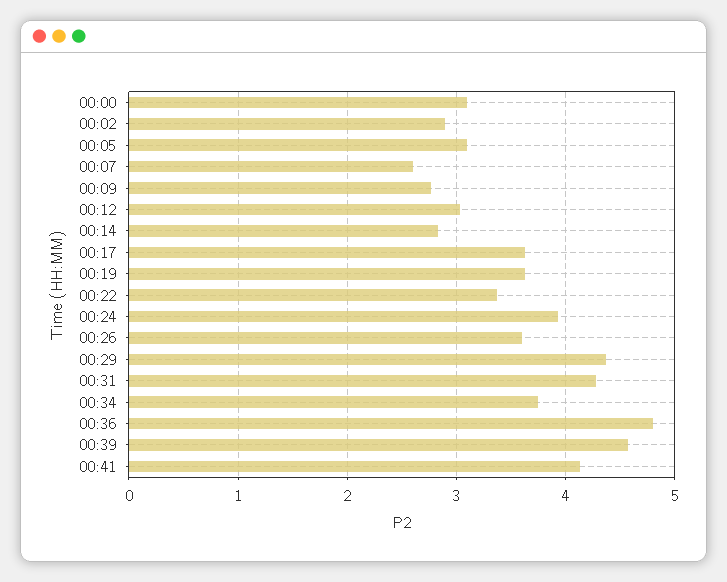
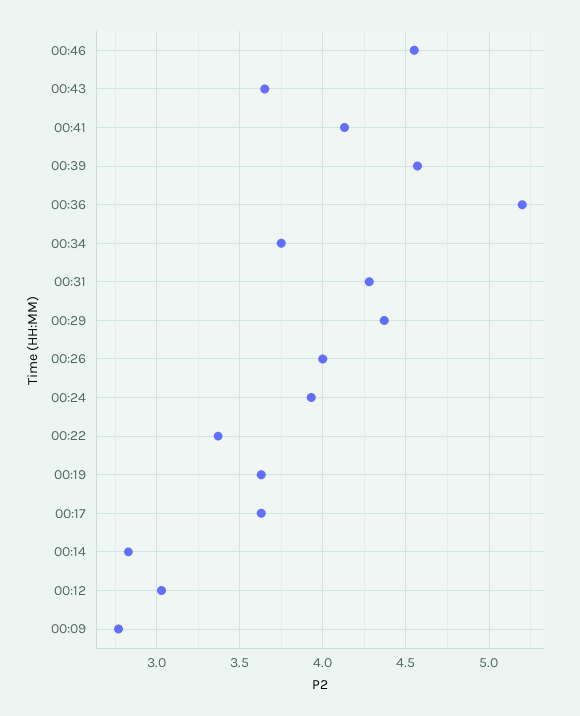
00:00: 3.1 -> none
00:02: 2.9 -> none
00:05: 3.1 -> none
00:07: 2.6 -> none
00:26: 3.6 -> 4
00:36: 4.8 -> 5.2
00:46: none -> 4.55
00:43: none -> 3.65

